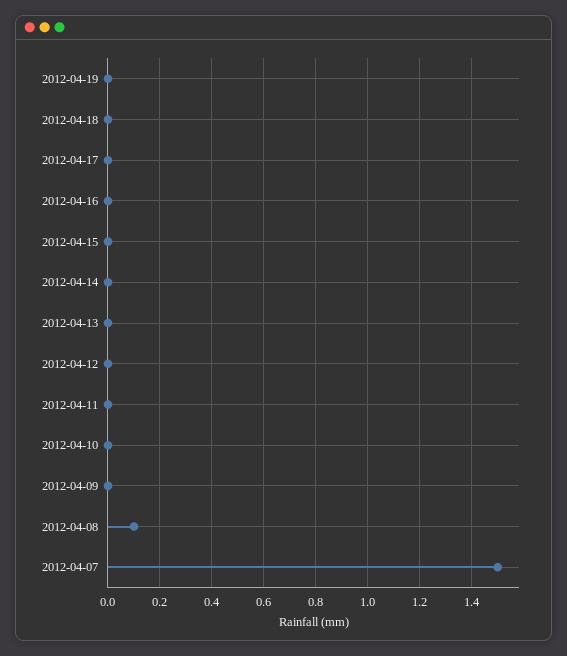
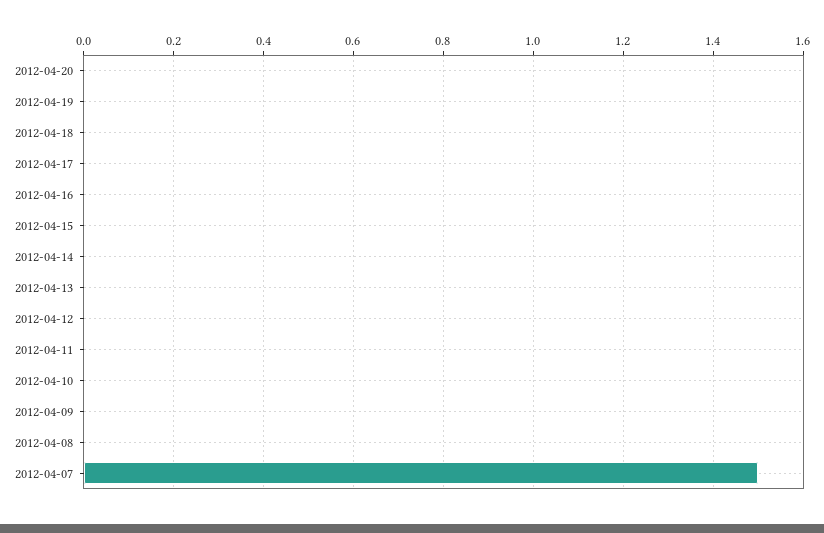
2012-04-08: 0.1 -> 0
2012-04-20: none -> 0

